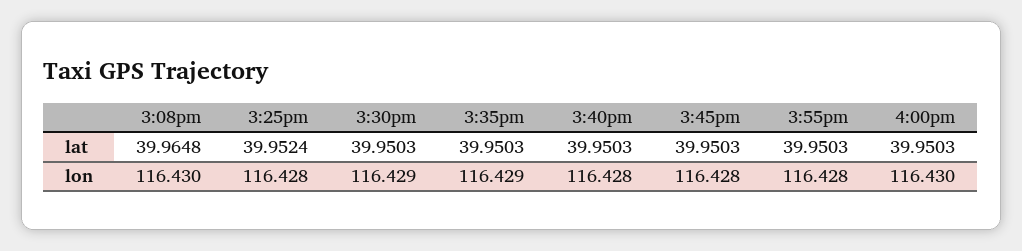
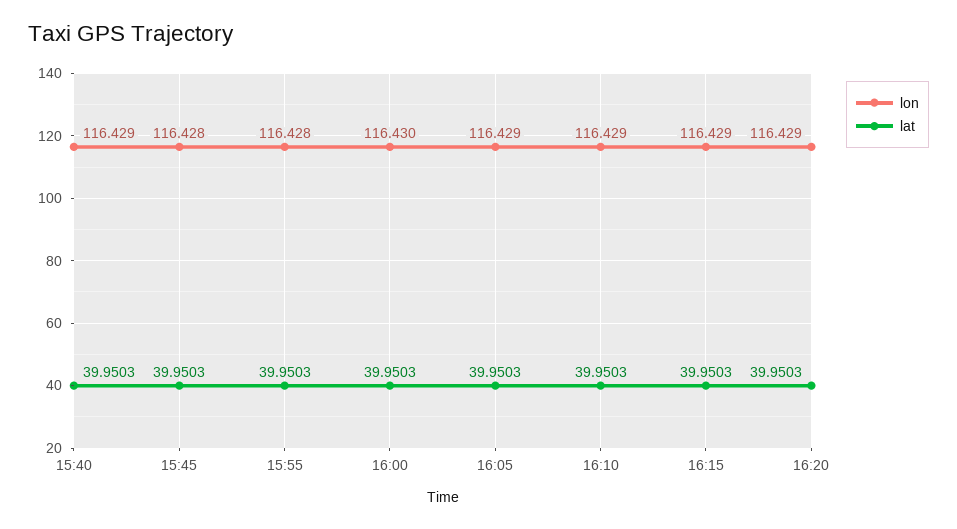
lat, 3:08pm: 39.9648 -> none
lat, 3:25pm: 39.9524 -> none
lat, 3:30pm: 39.9503 -> none
lat, 3:35pm: 39.9503 -> none
lon, 3:08pm: 116.43 -> none
lon, 3:25pm: 116.428 -> none
lon, 3:30pm: 116.429 -> none
lon, 3:35pm: 116.429 -> none
lon, 3:40pm: 116.428 -> 116.429
lon, 16:05: none -> 116.429
lat, 16:05: none -> 39.9503
lon, 16:10: none -> 116.429
lat, 16:10: none -> 39.9503
lon, 16:15: none -> 116.429
lat, 16:15: none -> 39.9503
lon, 16:20: none -> 116.429
lat, 16:20: none -> 39.9503

